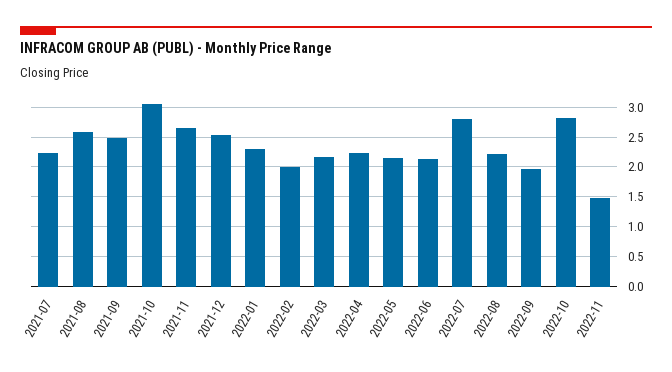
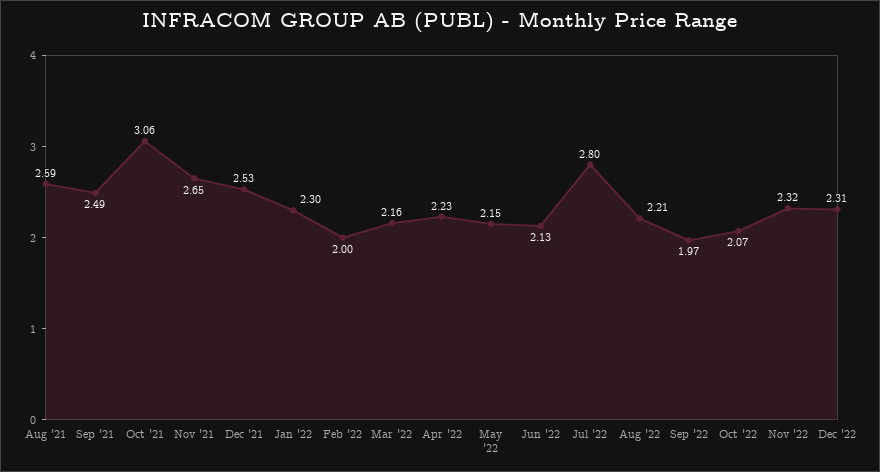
2021-07: 2.25 -> none
2022-10: 2.75 -> 2.07
2022-11: 1.5 -> 2.32
Dec '22: none -> 2.31

